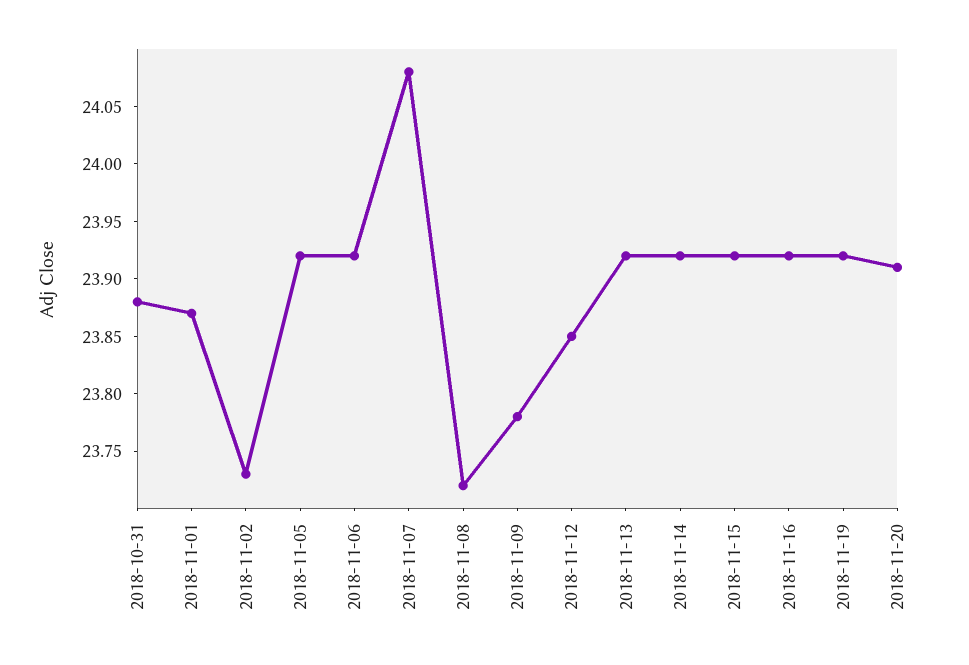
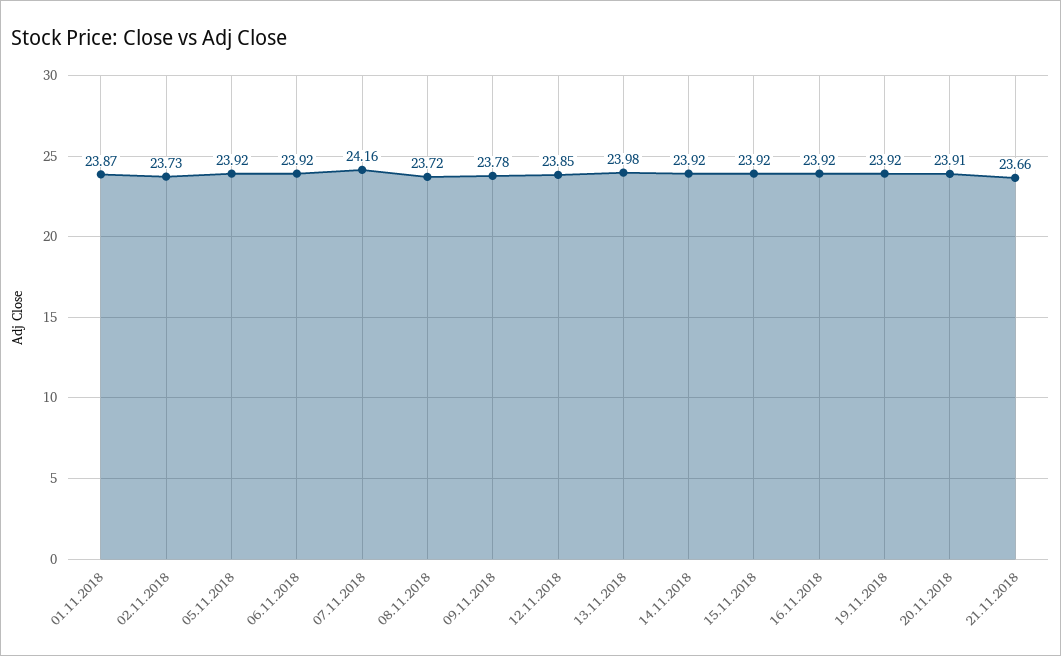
2018-10-31: 23.88 -> none
2018-11-07: 24.08 -> 24.16
2018-11-13: 23.92 -> 23.98
21.11.2018: none -> 23.66

